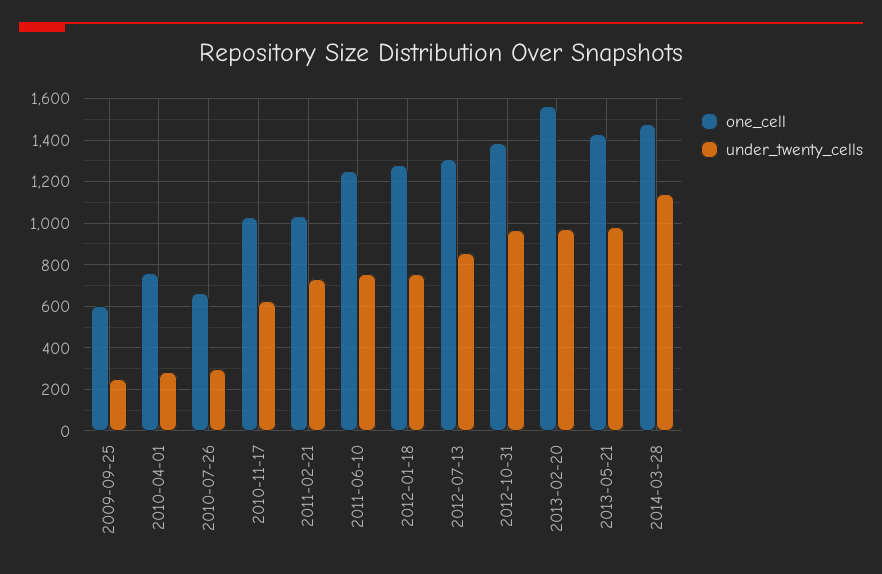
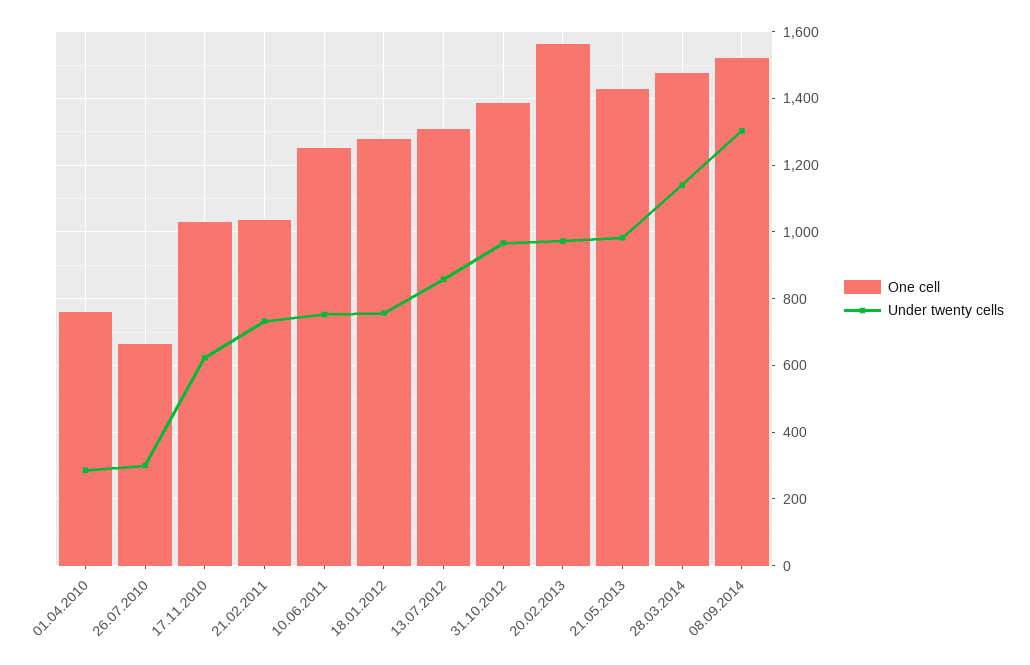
one_cell, 2009-09-25: 600 -> none
under_twenty_cells, 2009-09-25: 250 -> none
one_cell, 08.09.2014: none -> 1520
under_twenty_cells, 08.09.2014: none -> 1300

